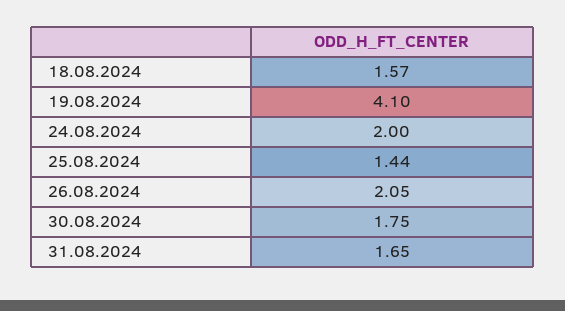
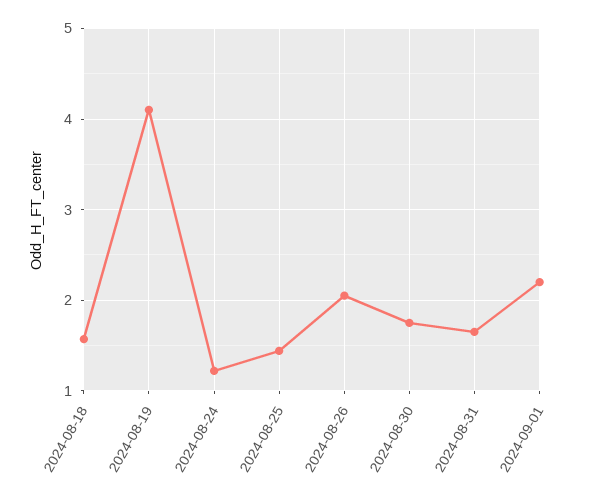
24.08.2024: 2 -> 1.2
2024-09-01: none -> 2.2

